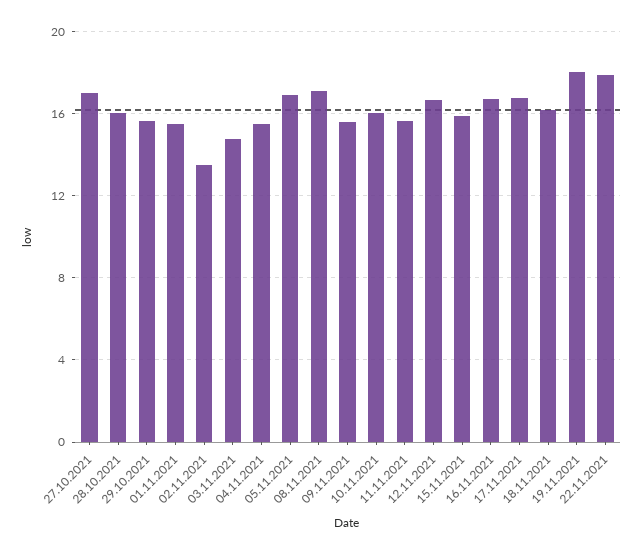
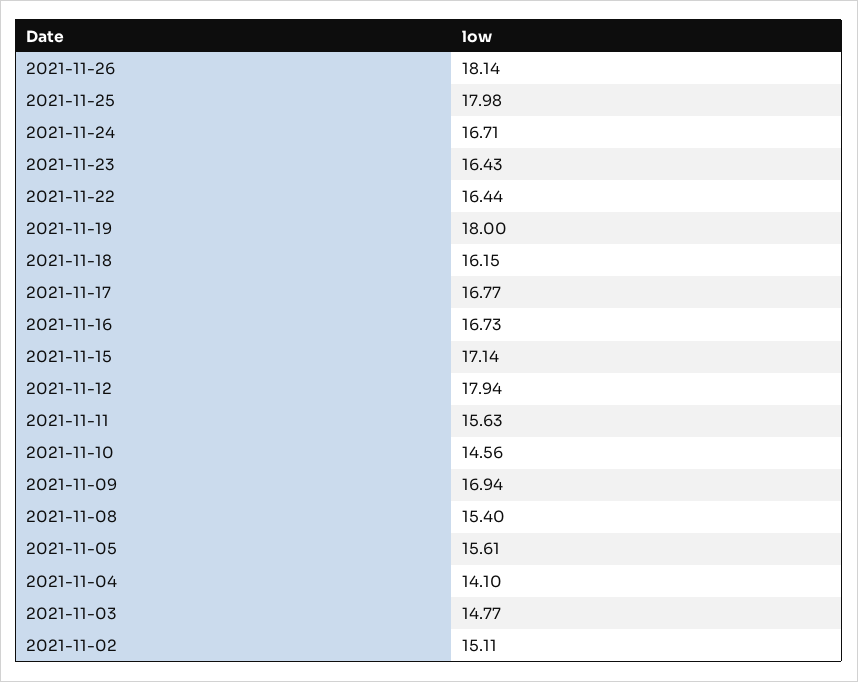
27.10.2021: 17 -> none
28.10.2021: 16 -> none
29.10.2021: 15.5 -> none
01.11.2021: 15.5 -> none
02.11.2021: 13.5 -> 15.11
04.11.2021: 15.5 -> 14.1
05.11.2021: 17 -> 15.61
08.11.2021: 17 -> 15.4
09.11.2021: 15.5 -> 16.94
10.11.2021: 16 -> 14.56
12.11.2021: 16.5 -> 17.94
15.11.2021: 16 -> 17.14
22.11.2021: 18 -> 16.44
2021-11-26: none -> 18.14
2021-11-25: none -> 17.98
2021-11-24: none -> 16.71
2021-11-23: none -> 16.43

